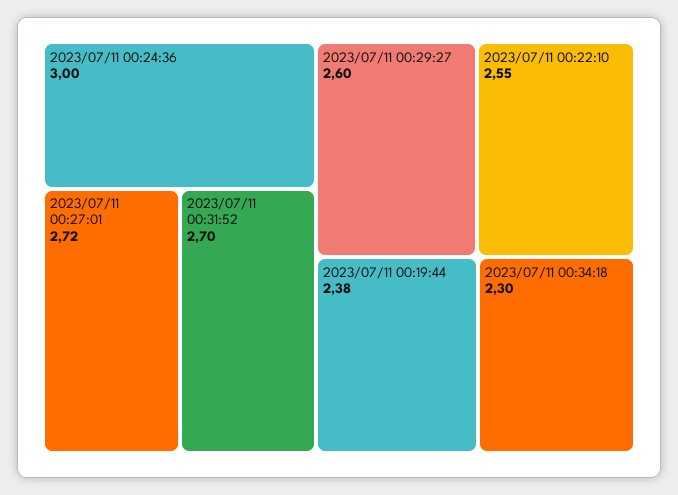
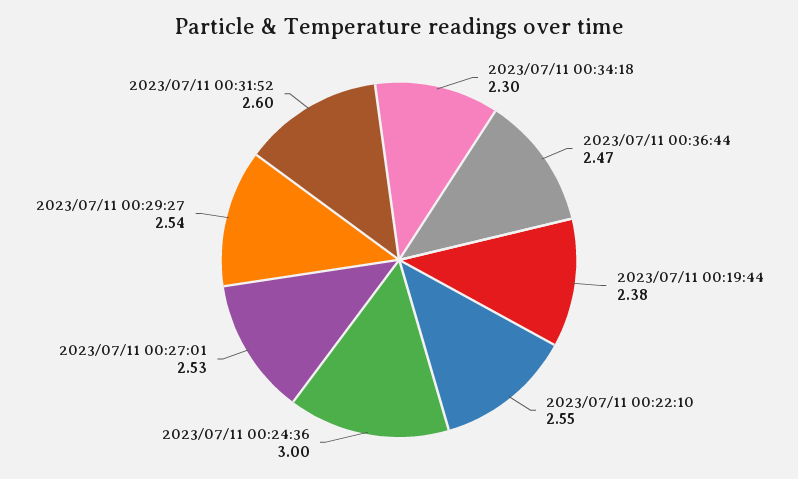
2023/07/11 00:27:01: 2.72 -> 2.53
2023/07/11 00:31:52: 2.7 -> 2.6
2023/07/11 00:29:27: 2.6 -> 2.54
2023/07/11 00:36:44: none -> 2.47

